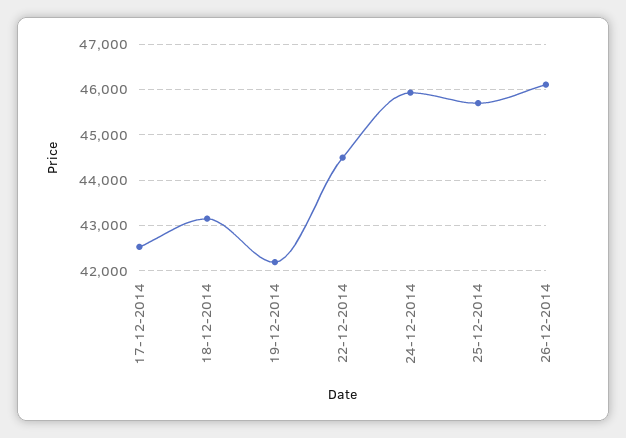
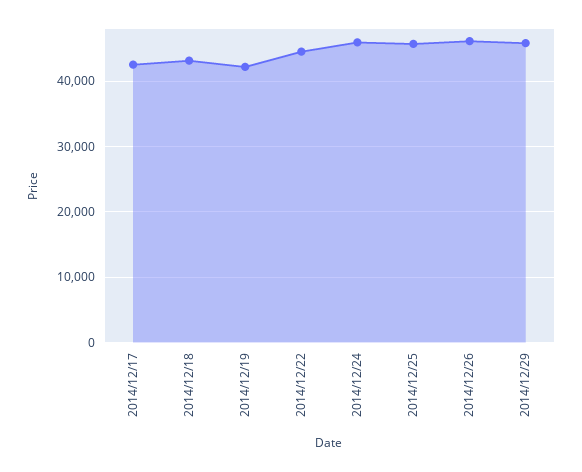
2014/12/29: none -> 46000

